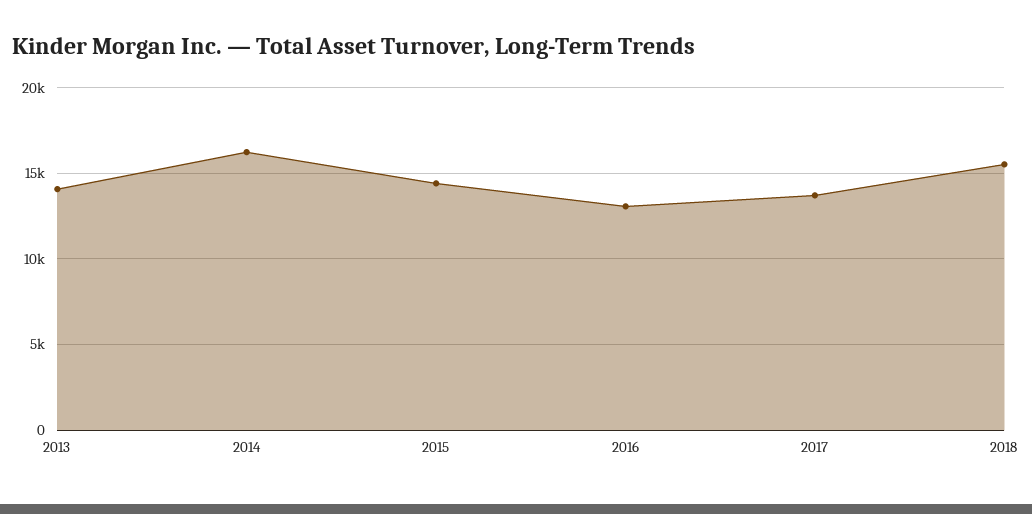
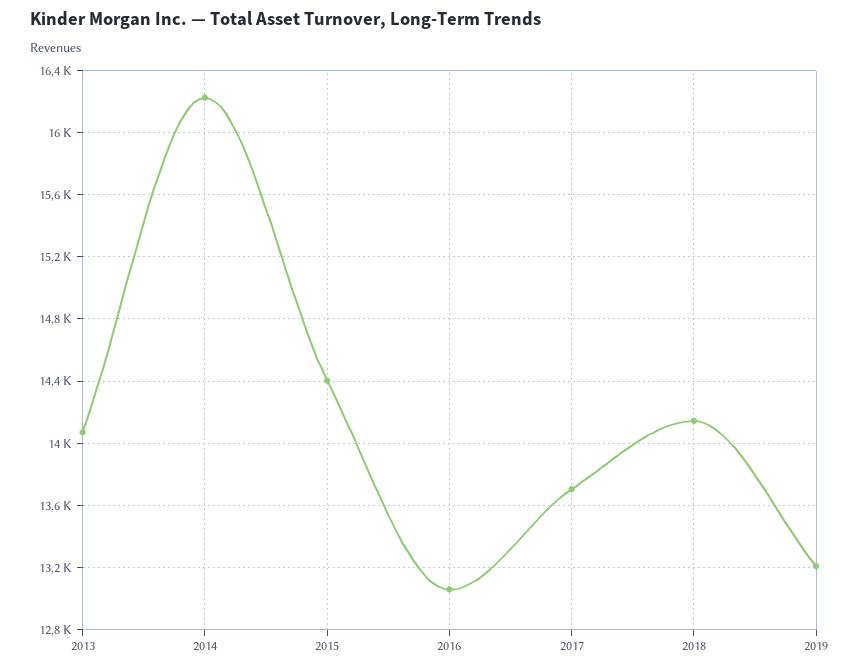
2018: 15500 -> 14150
2019: none -> 13200

